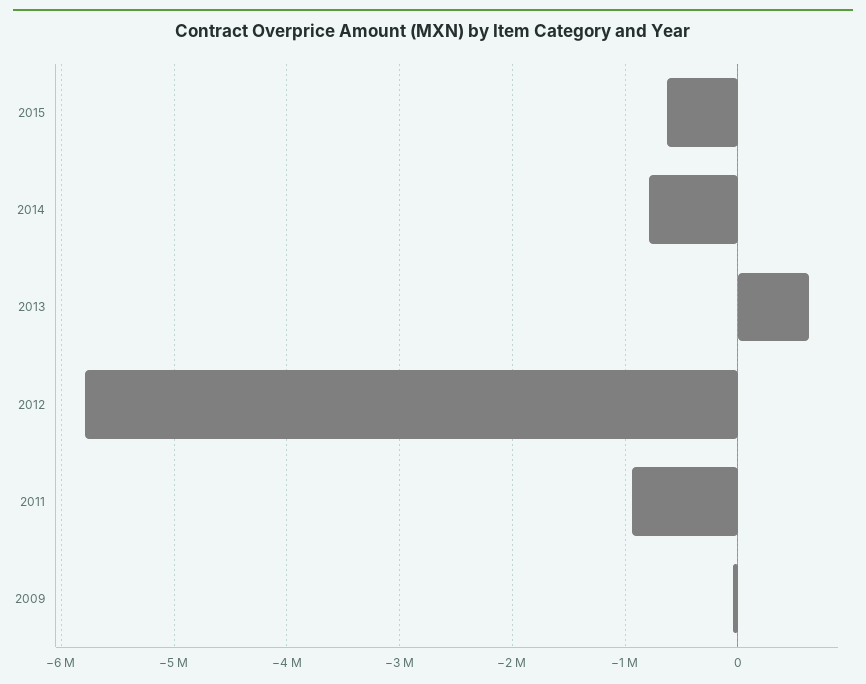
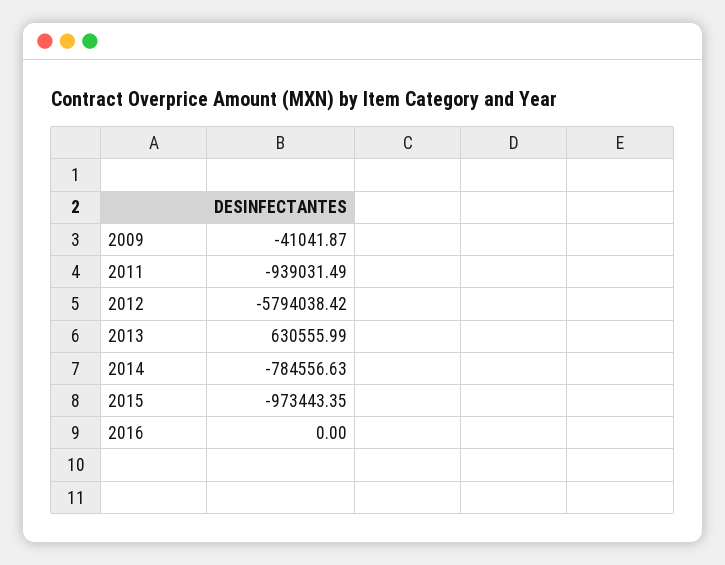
2015: -600000 -> -973443.35
2016: none -> 0

